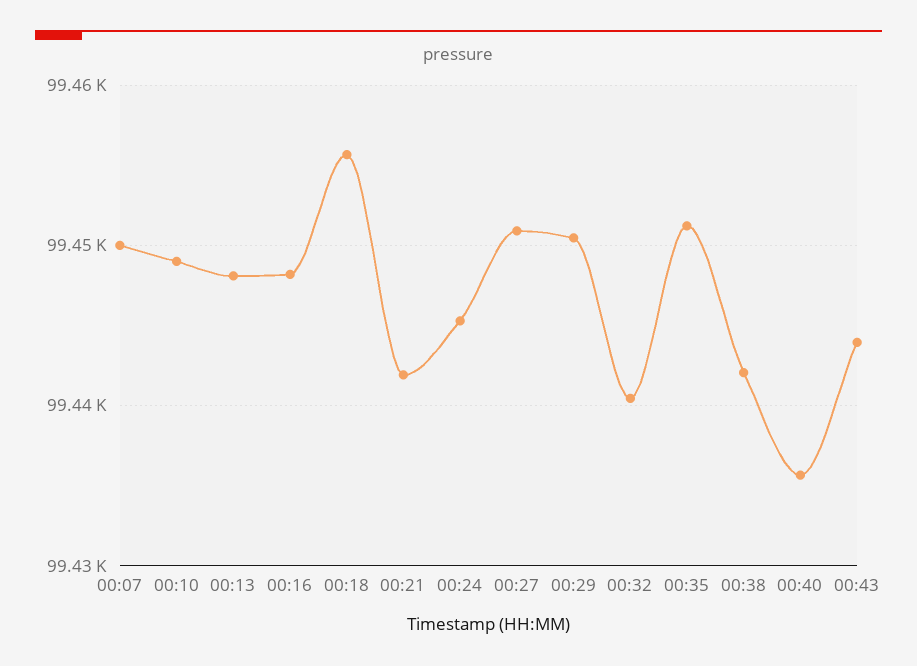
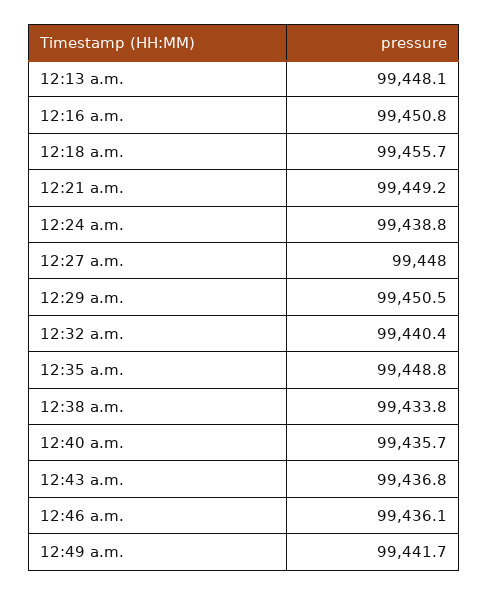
00:07: 99450 -> none
00:10: 99449 -> none
00:16: 99448 -> 99450.8
00:21: 99442 -> 99449.2
00:24: 99445 -> 99438.8
00:27: 99451 -> 99448
00:35: 99451 -> 99448.8
00:38: 99442 -> 99433.8
00:43: 99444 -> 99436.8
12:46 a.m.: none -> 99436.1
12:49 a.m.: none -> 99441.7

